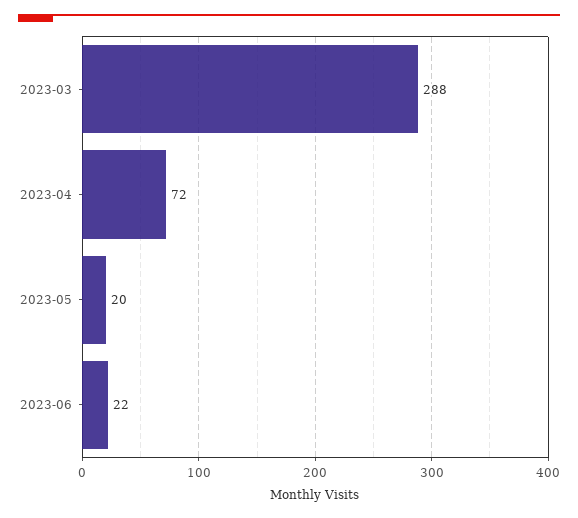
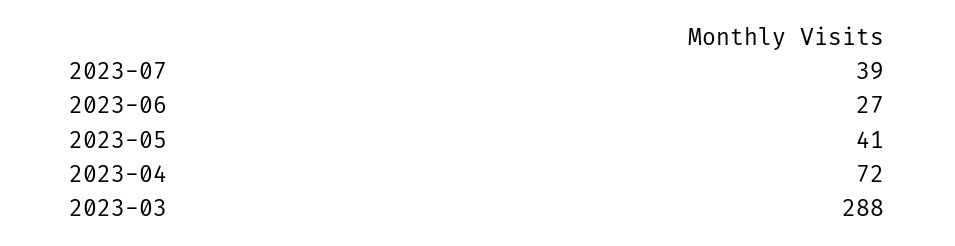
2023-05: 20 -> 41
2023-06: 22 -> 27
2023-07: none -> 39

